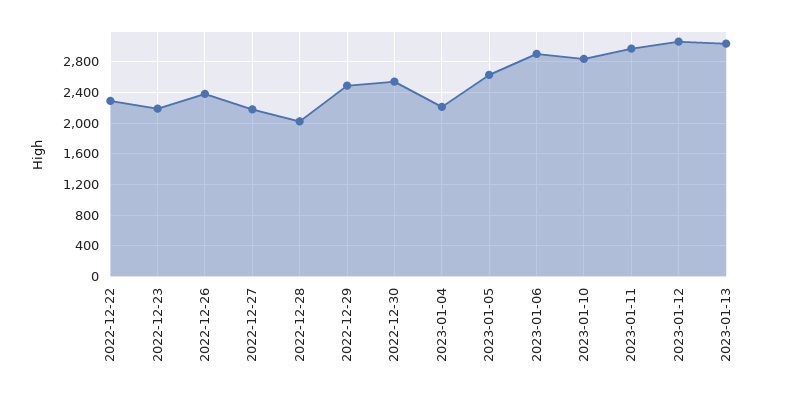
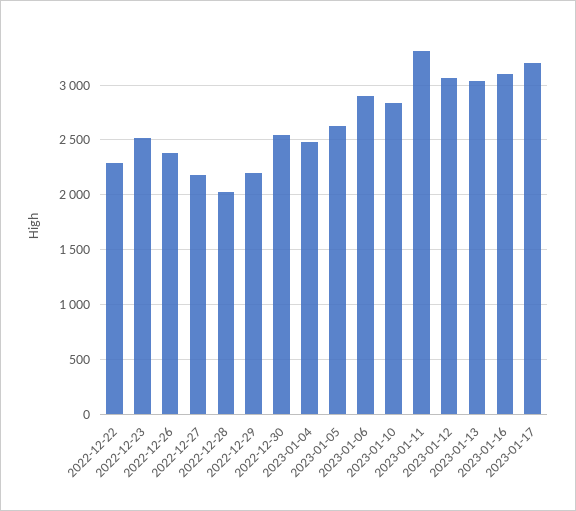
2022-12-23: 2200 -> 2500
2022-12-29: 2500 -> 2200
2023-01-04: 2200 -> 2500
2023-01-11: 3000 -> 3300
2023-01-16: none -> 3100
2023-01-17: none -> 3200

